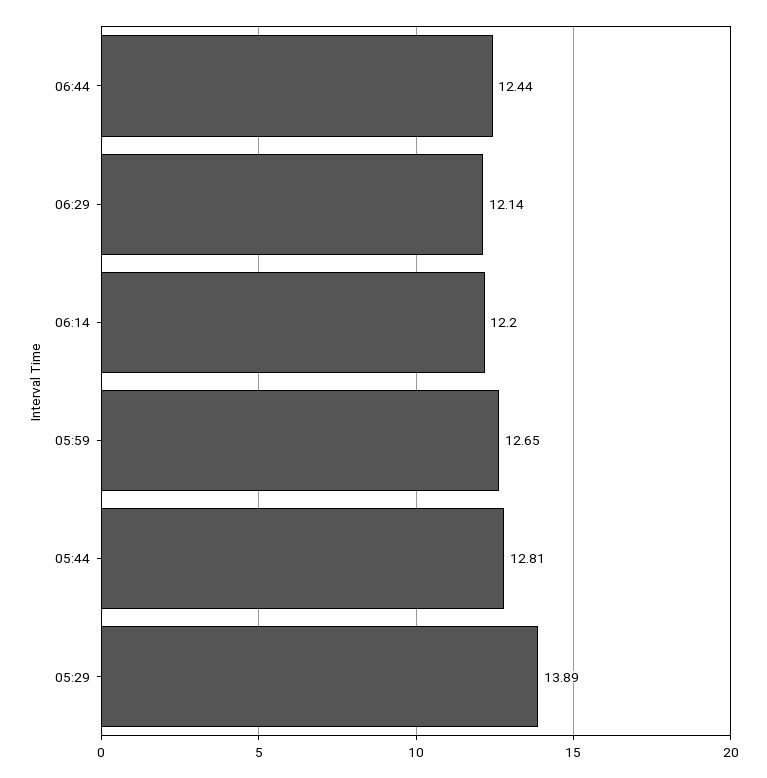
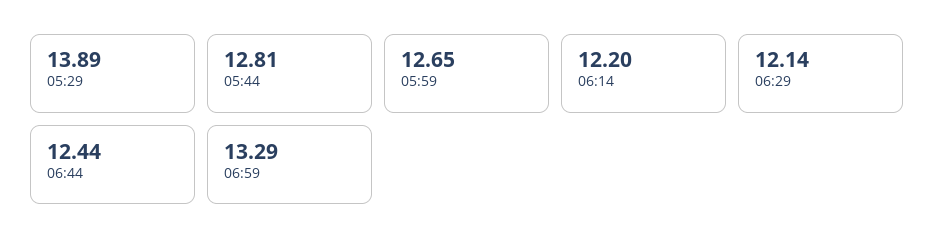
06:59: none -> 13.29

